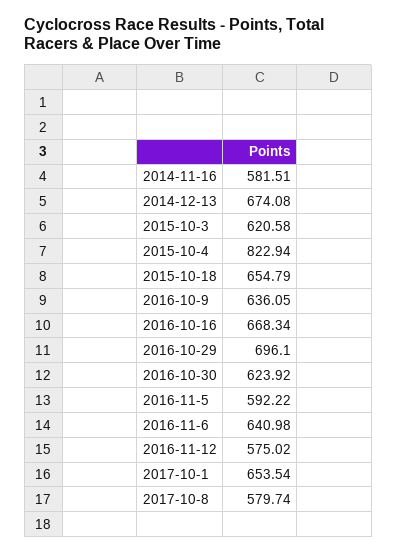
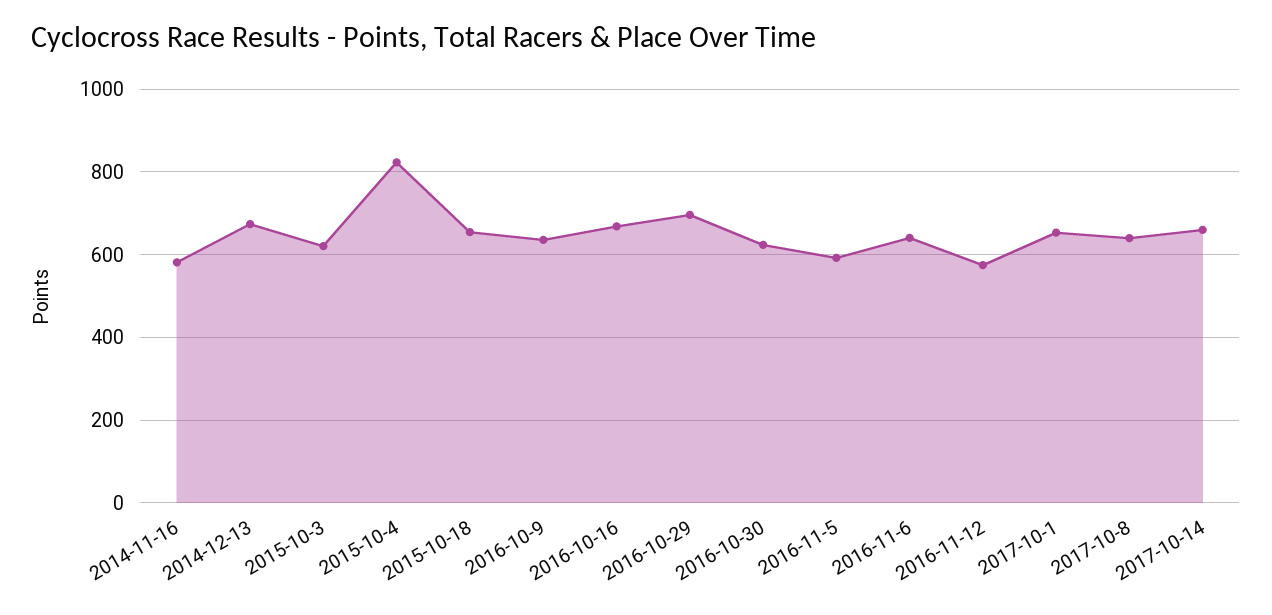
2017-10-8: 579.74 -> 640
2017-10-14: none -> 660

